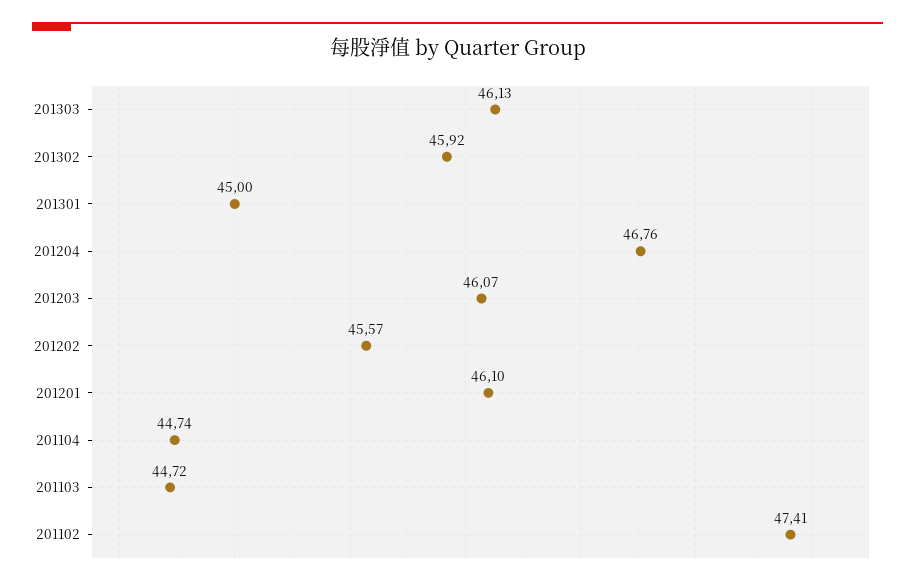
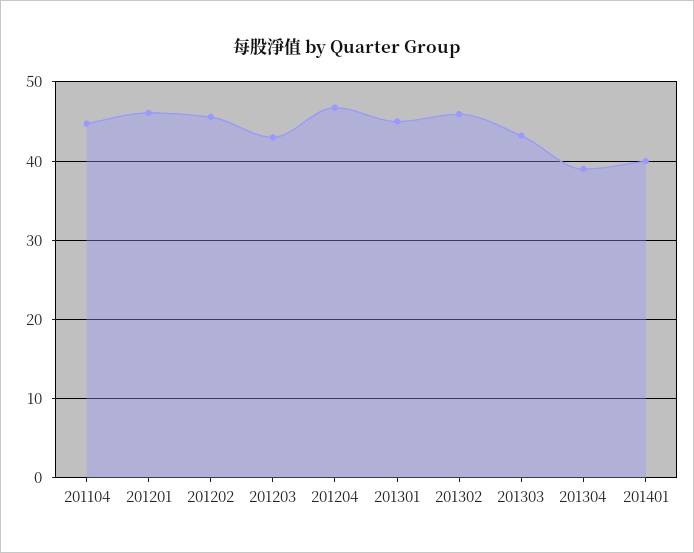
201303: 46.13 -> 43
201203: 46.07 -> 43
201103: 44.72 -> none
201102: 47.41 -> none
201304: none -> 39
201401: none -> 40

